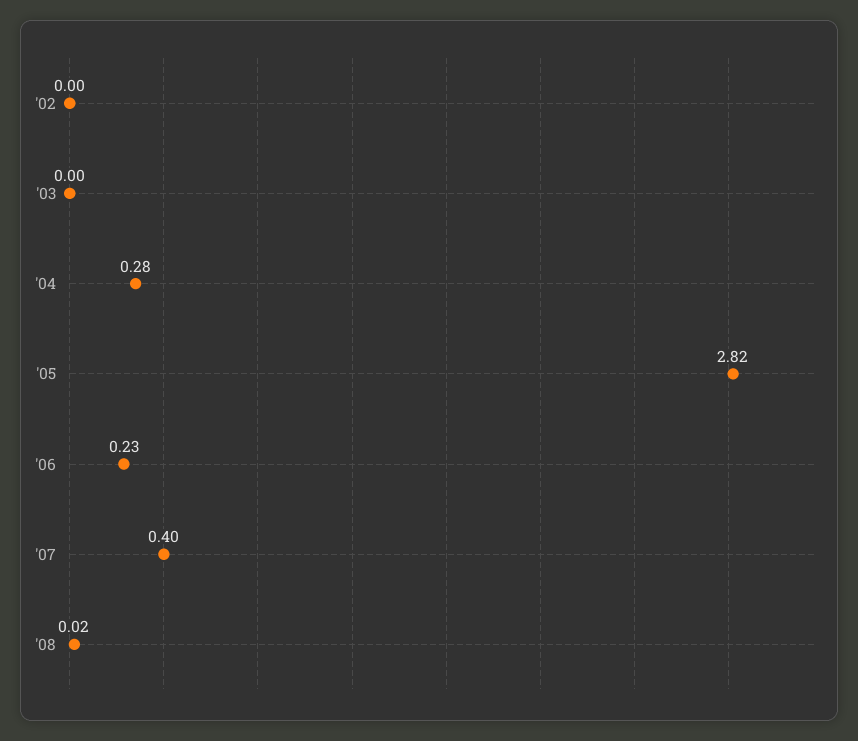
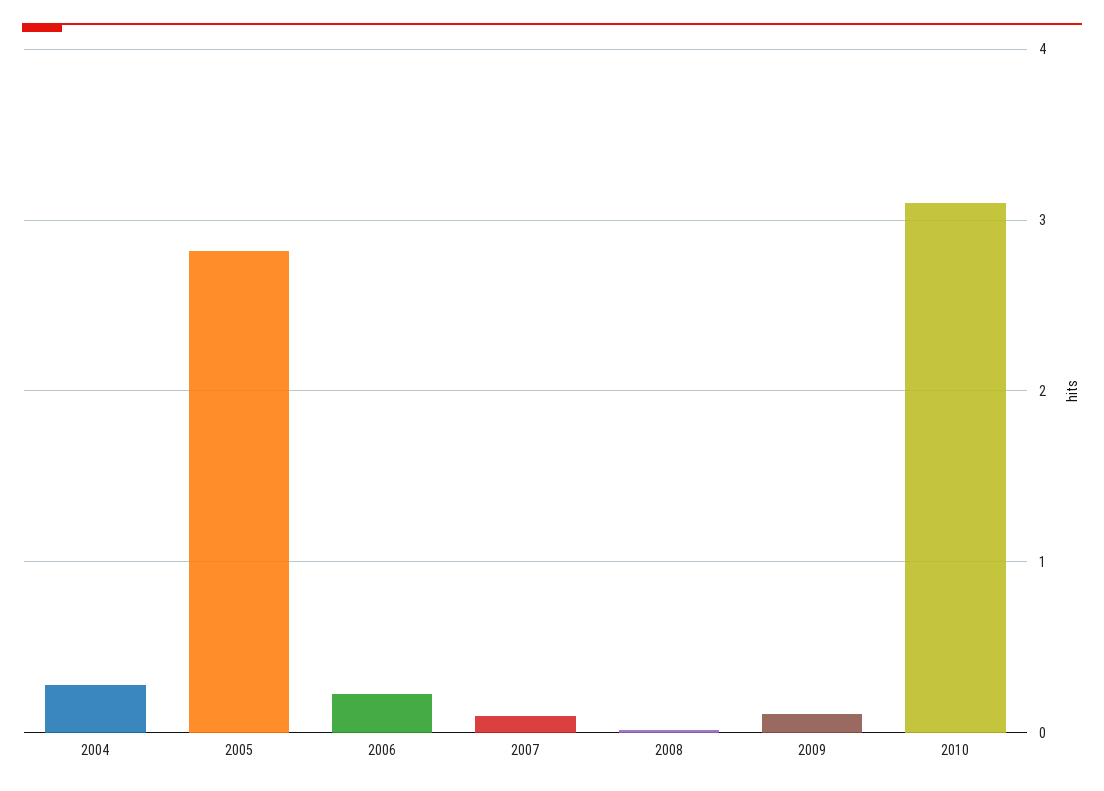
'02: 0 -> none
'03: 0 -> none
'07: 0.4 -> 0.1
2009: none -> 0.1
2010: none -> 3.1

